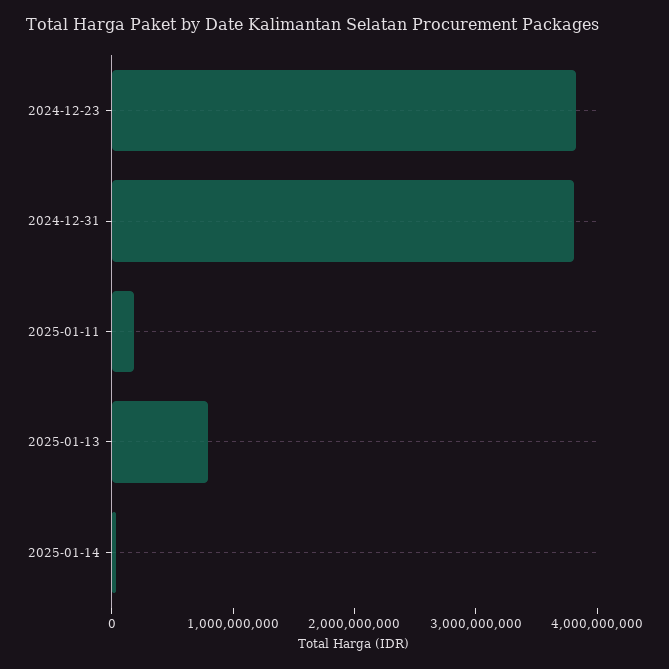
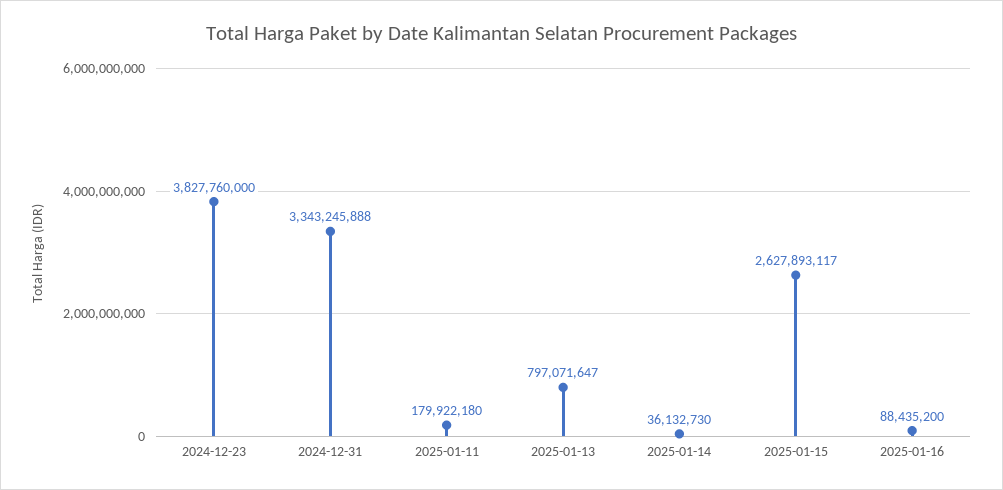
2024-12-31: 3800000000 -> 3343245888
2025-01-15: none -> 2627893117
2025-01-16: none -> 88435200

